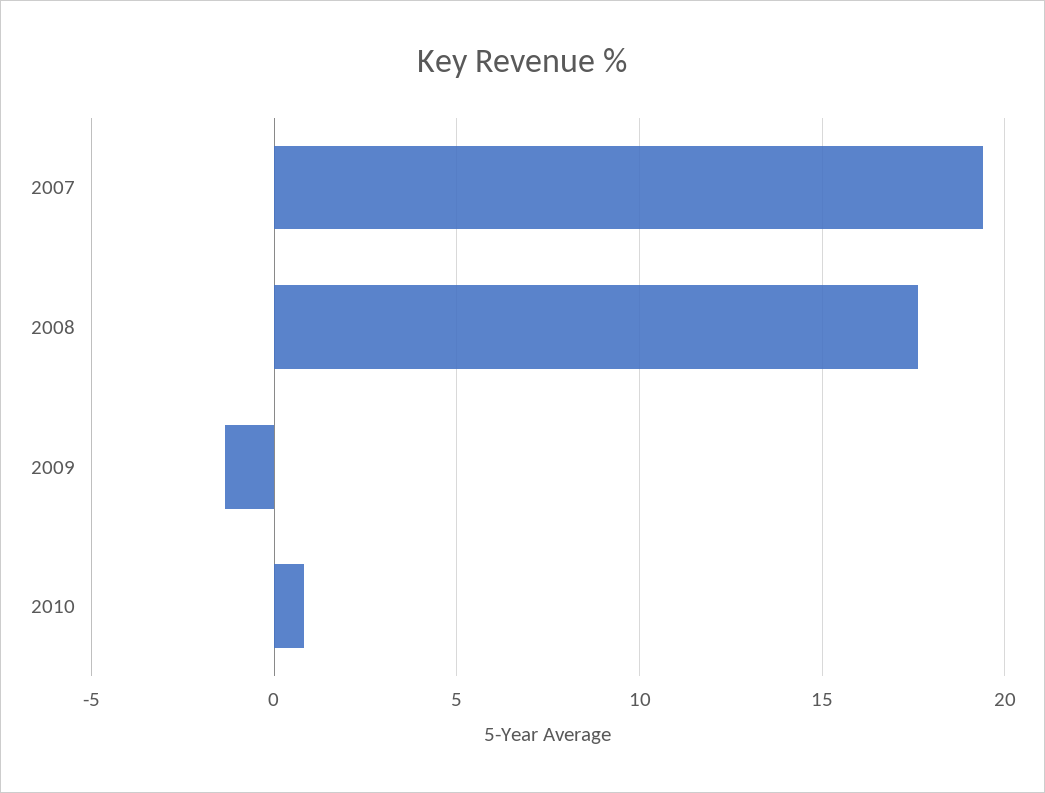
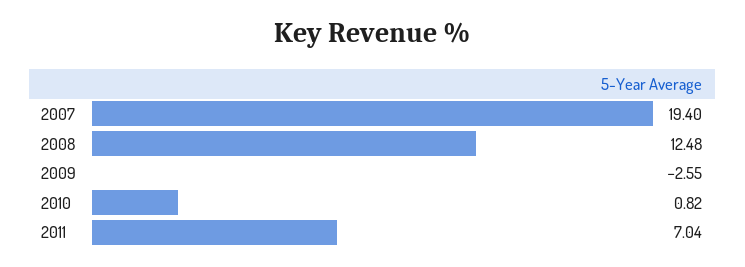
2008: 17.5 -> 12.48
2009: -1.5 -> -2.55
2011: none -> 7.04

